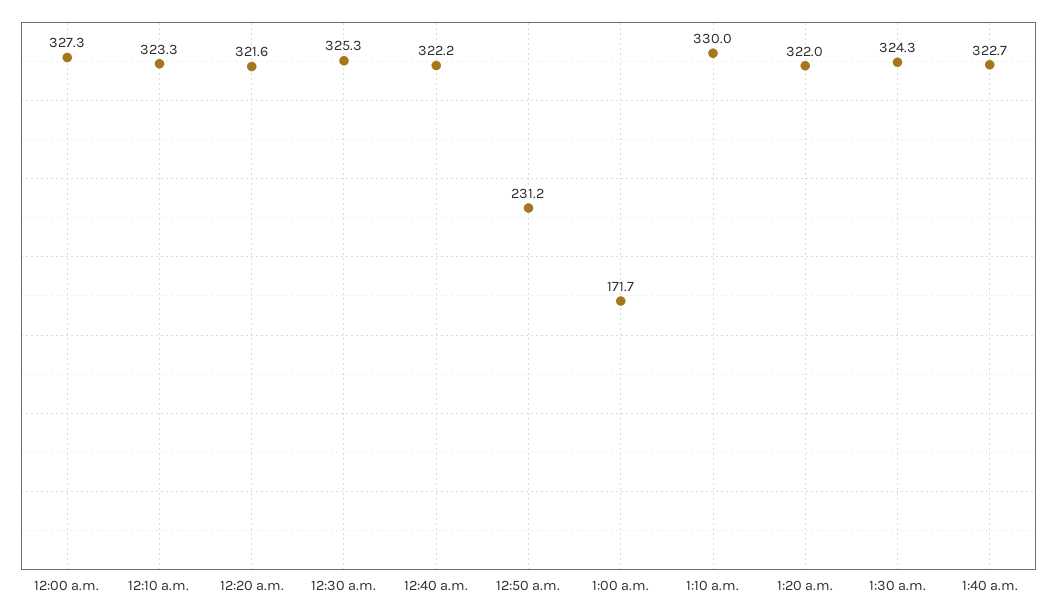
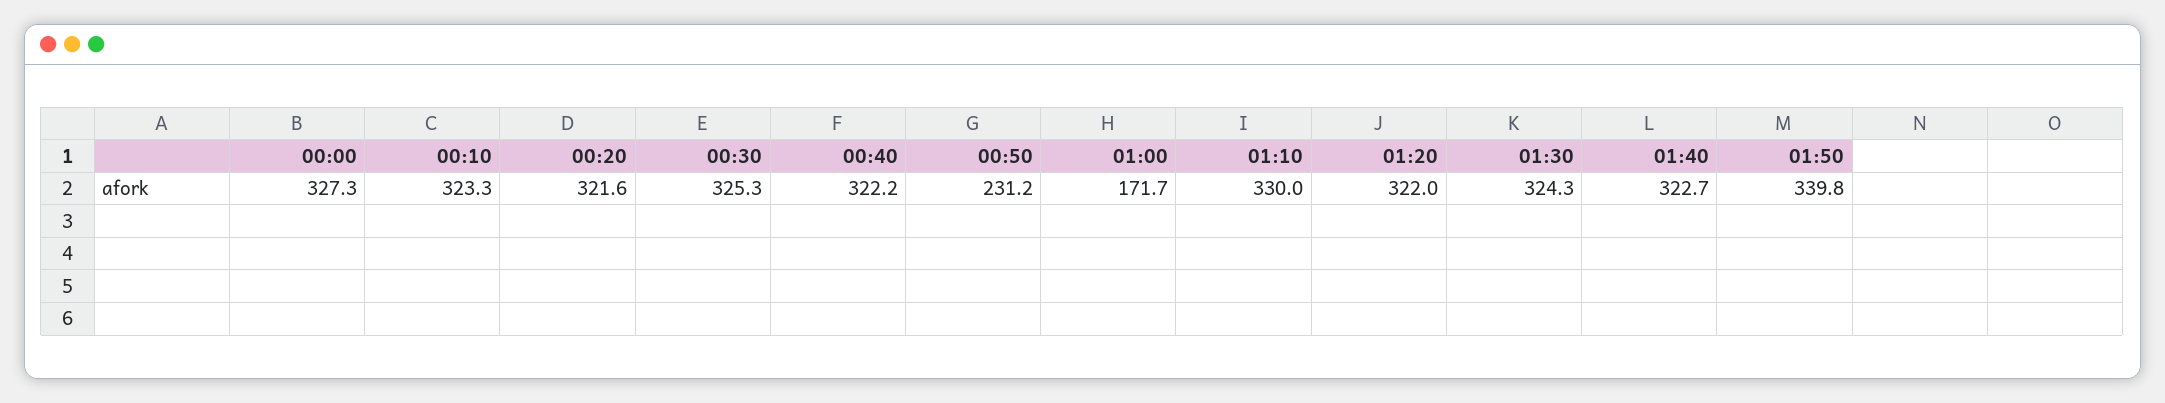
01:50: none -> 339.8

